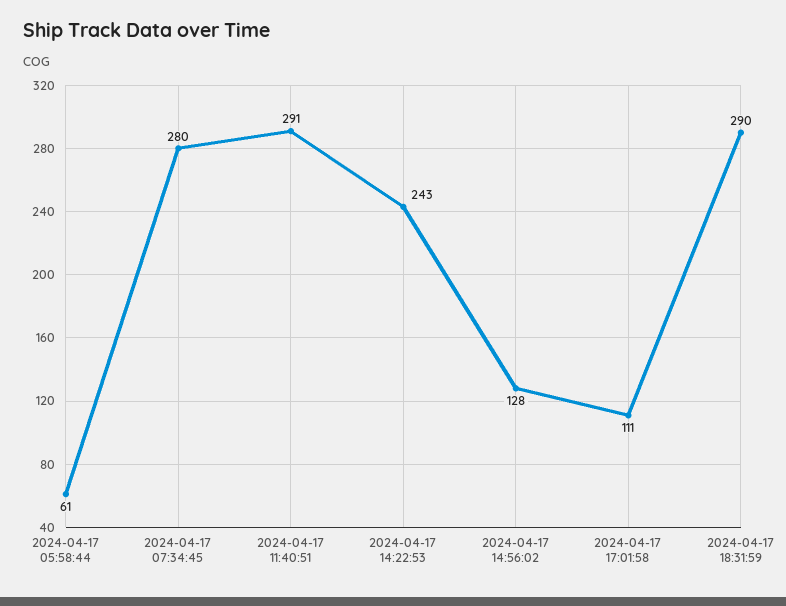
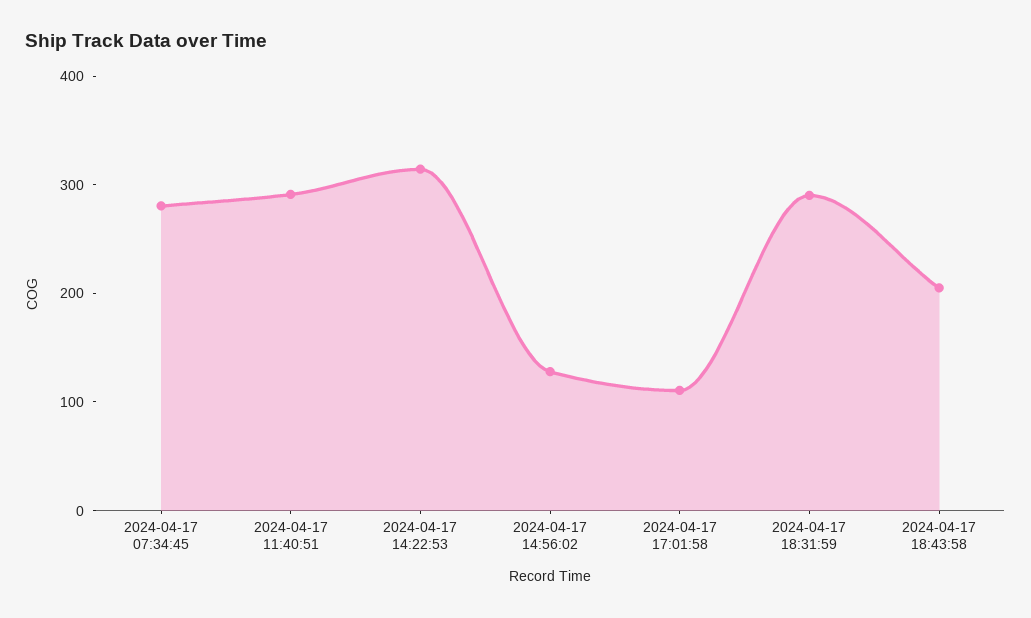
2024-04-17 05:58:44: 61 -> none
2024-04-17 14:22:53: 243 -> 320
2024-04-17 18:43:58: none -> 200

